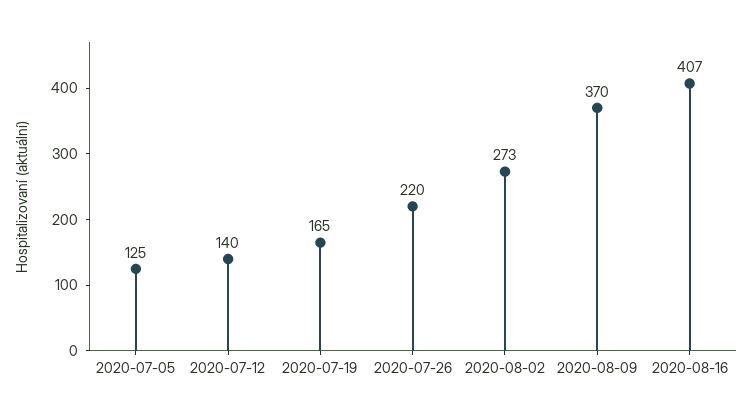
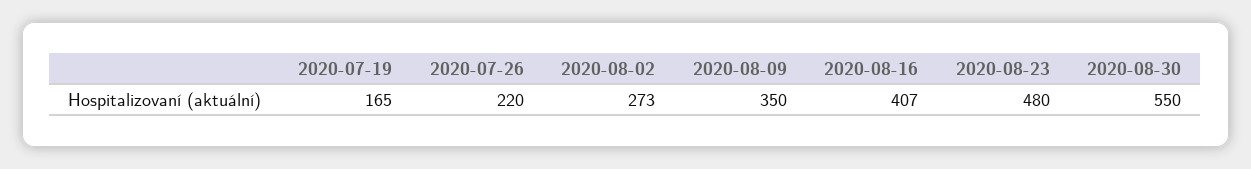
2020-07-05: 125 -> none
2020-07-12: 140 -> none
2020-08-09: 370 -> 350
2020-08-23: none -> 480
2020-08-30: none -> 550

